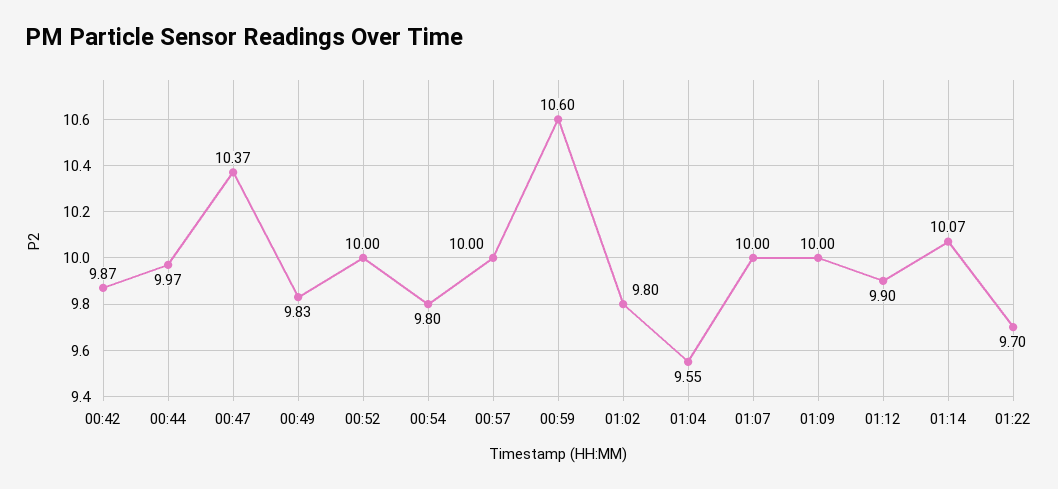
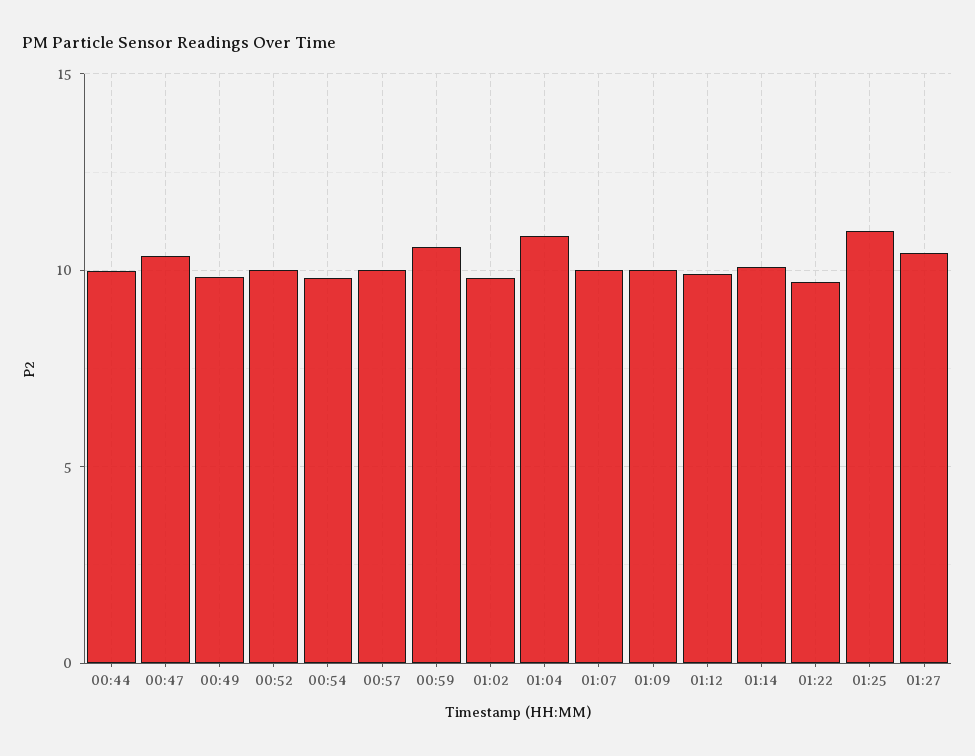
00:42: 9.87 -> none
01:04: 9.55 -> 11
01:25: none -> 11
01:27: none -> 10.5

